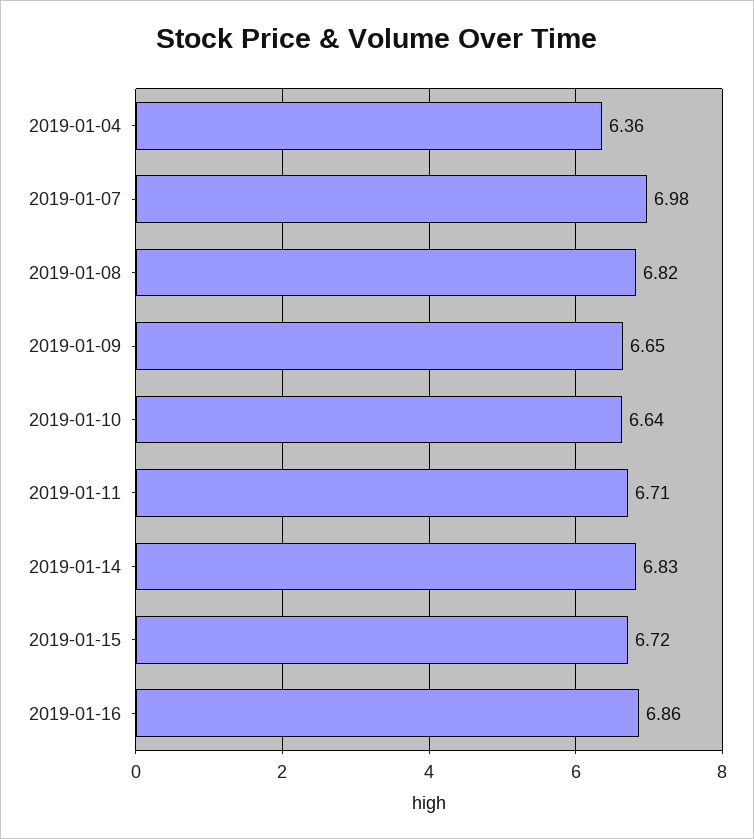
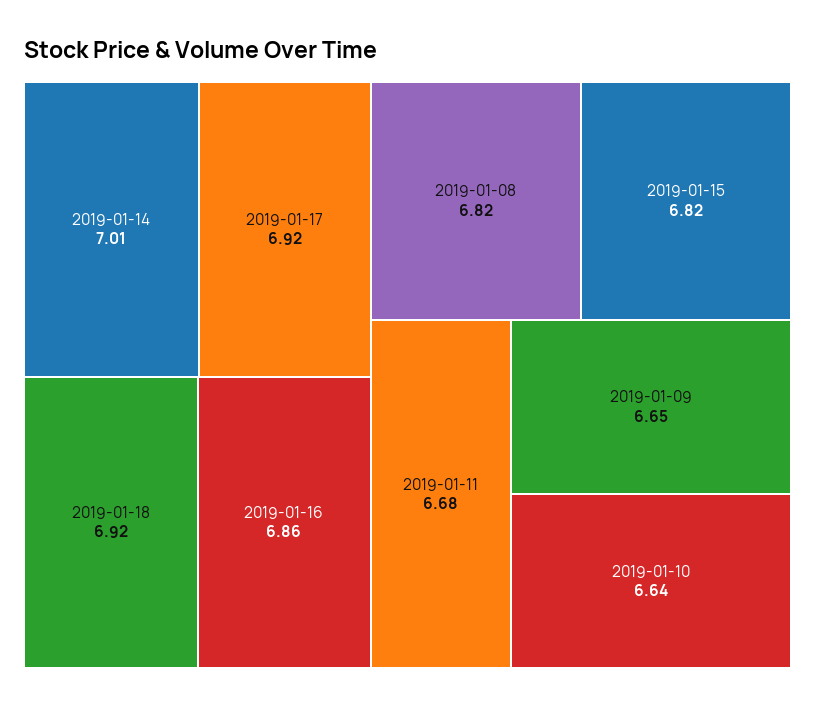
2019-01-04: 6.36 -> none
2019-01-07: 6.98 -> none
2019-01-11: 6.71 -> 6.68
2019-01-14: 6.83 -> 7.01
2019-01-15: 6.72 -> 6.82
2019-01-17: none -> 6.92
2019-01-18: none -> 6.92

